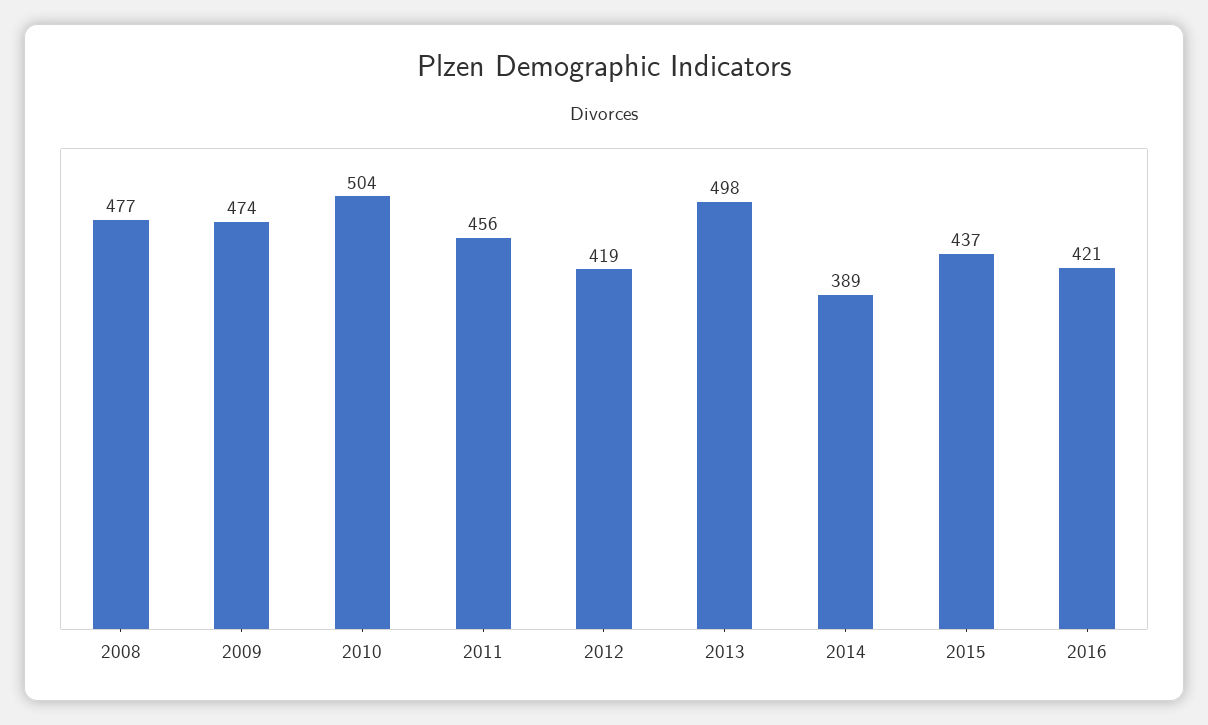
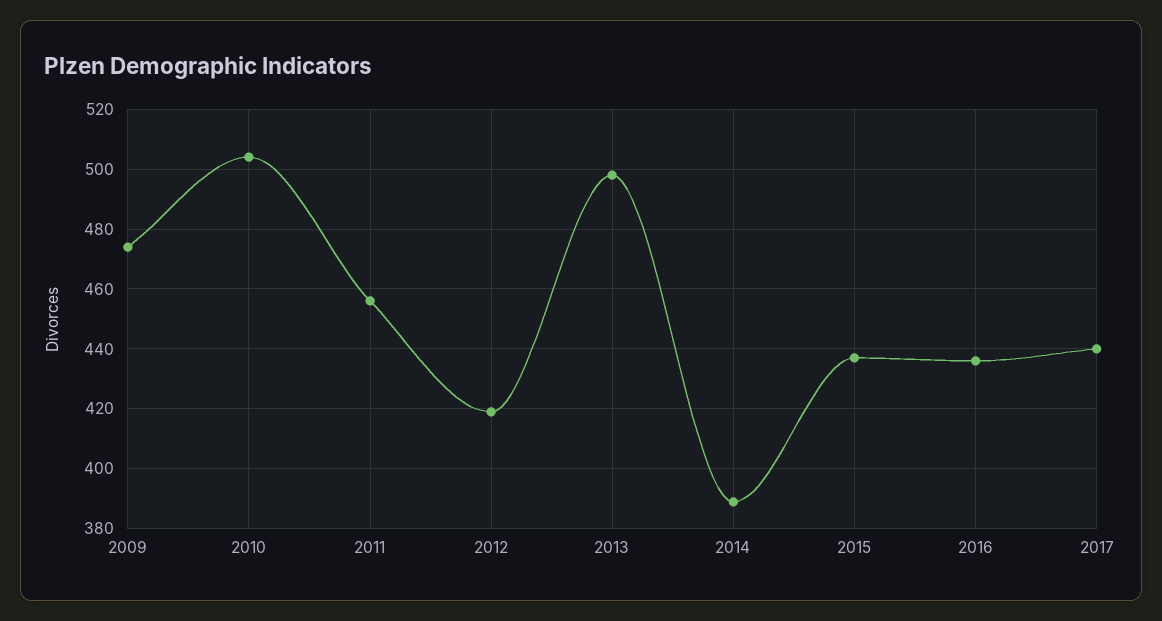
2008: 477 -> none
2016: 421 -> 435
2017: none -> 440

